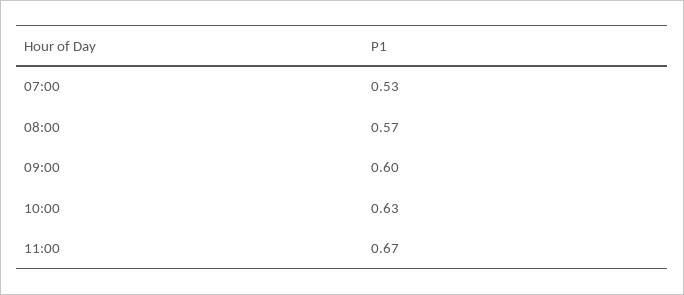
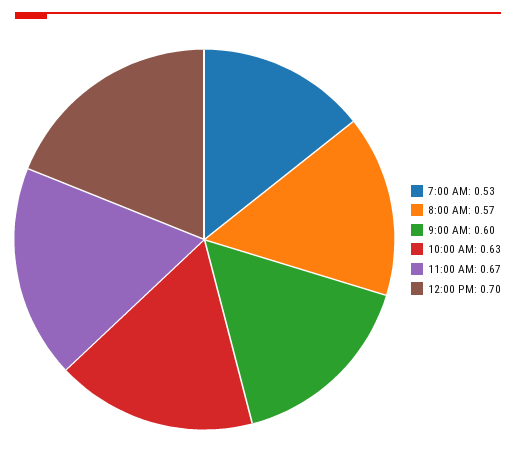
12:00 PM: none -> 0.7

